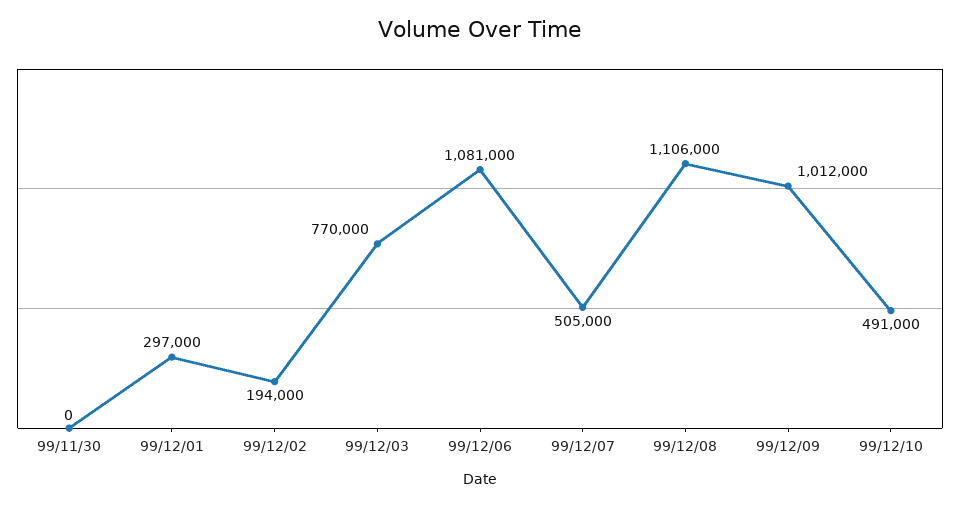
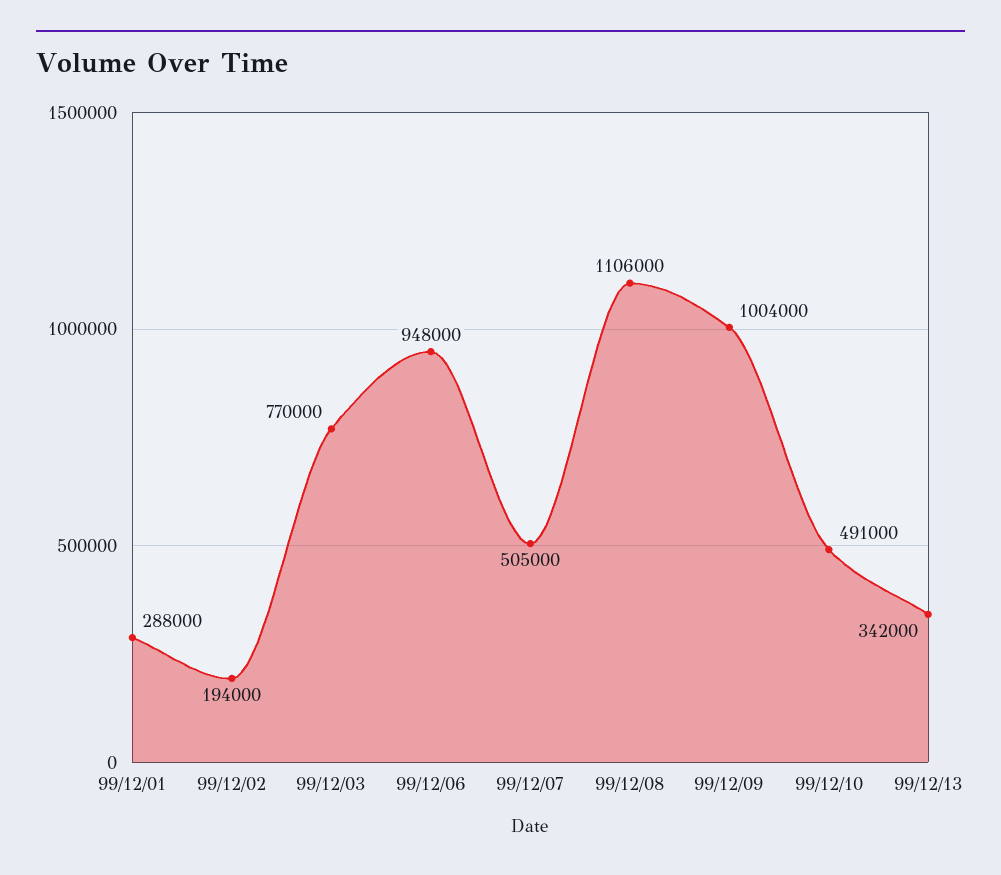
99/11/30: 0 -> none
99/12/01: 297000 -> 288000
99/12/06: 1081000 -> 948000
99/12/09: 1012000 -> 1004000
99/12/13: none -> 342000

